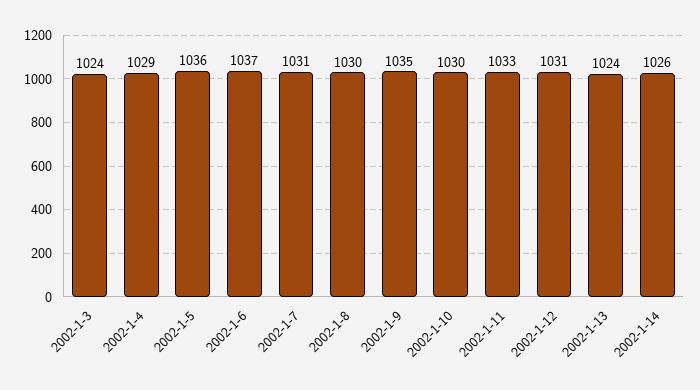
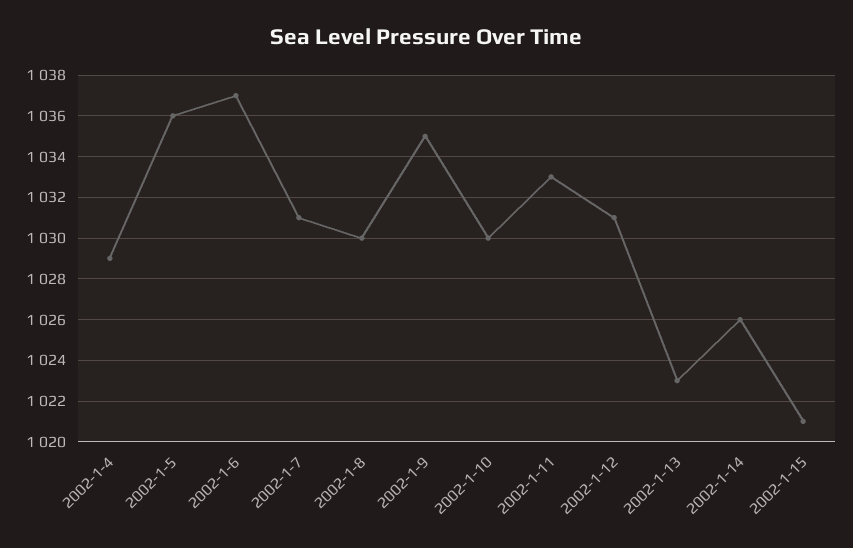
2002-1-3: 1024 -> none
2002-1-13: 1024 -> 1023
2002-1-15: none -> 1021

